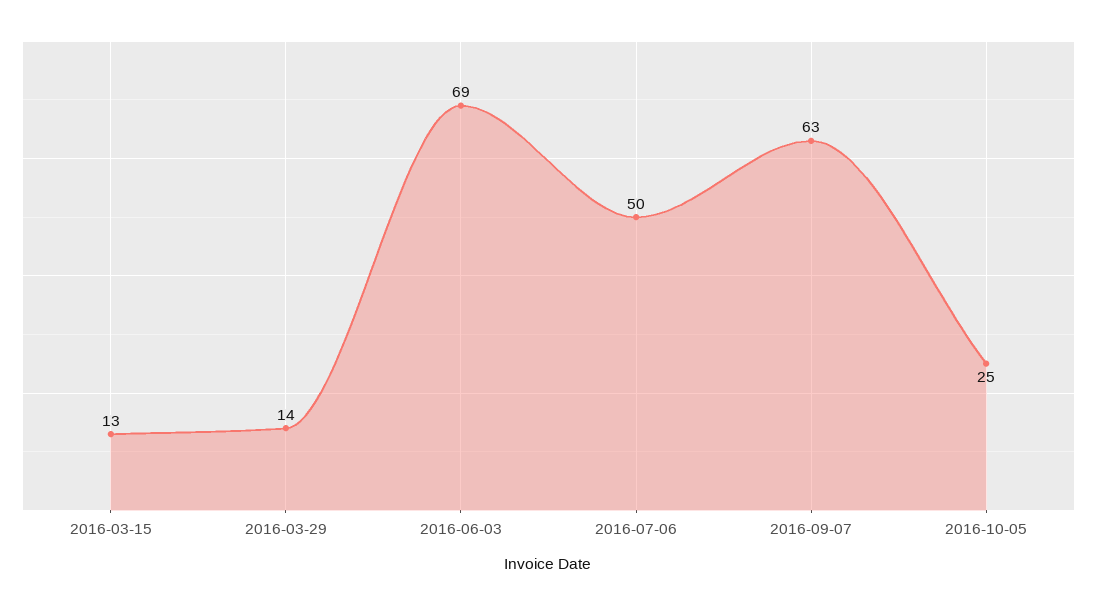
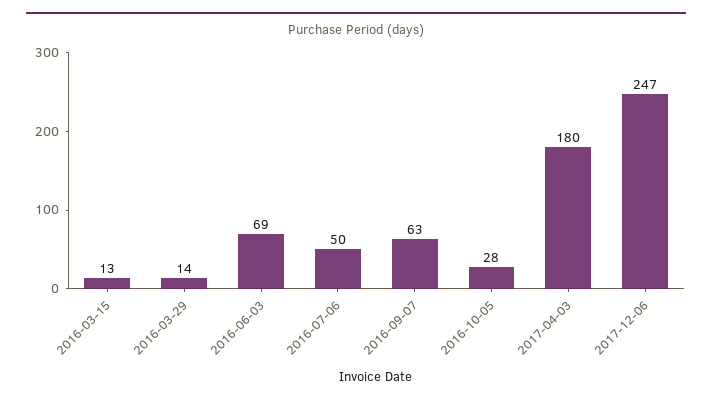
2016-10-05: 25 -> 28
2017-04-03: none -> 180
2017-12-06: none -> 247

